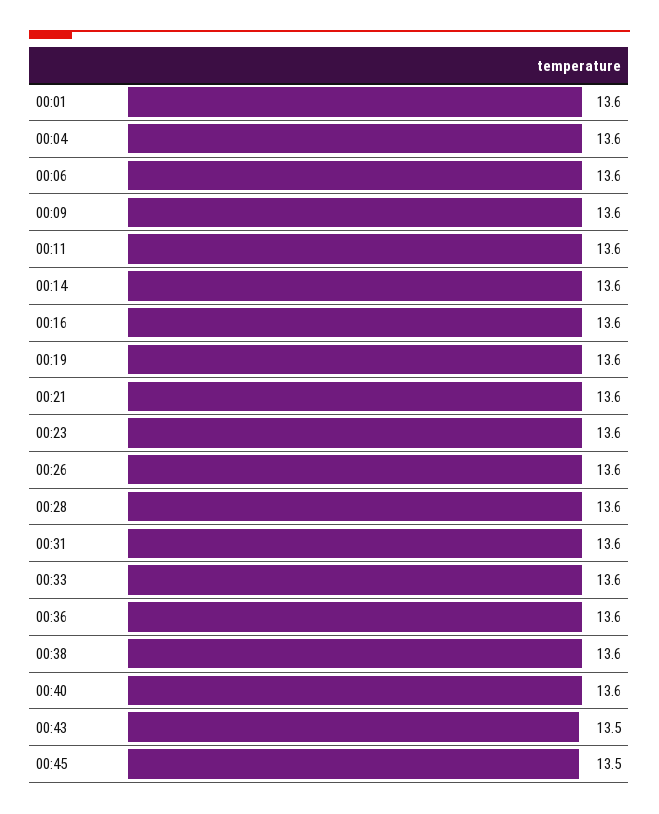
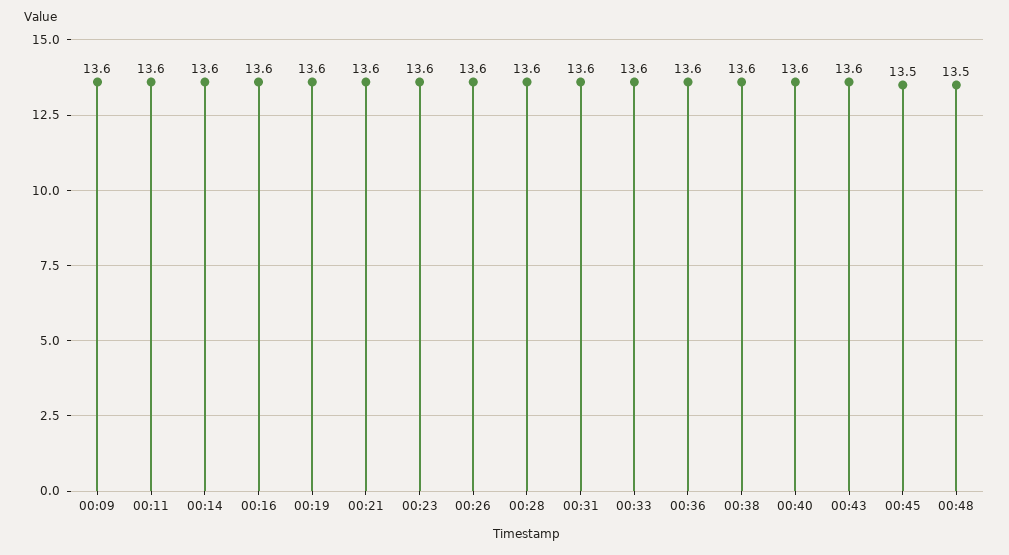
00:01: 13.6 -> none
00:04: 13.6 -> none
00:06: 13.6 -> none
00:43: 13.5 -> 13.6
00:48: none -> 13.5

